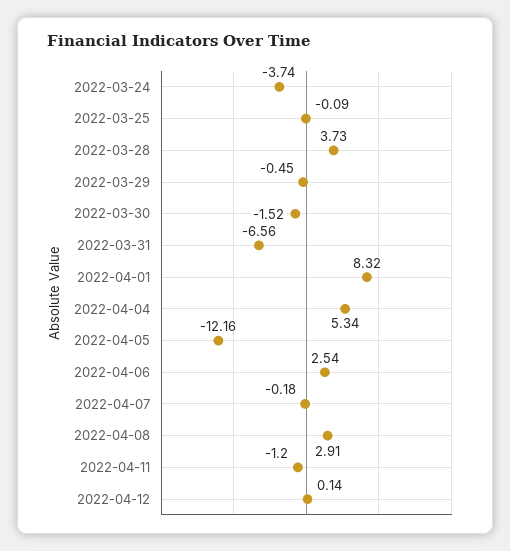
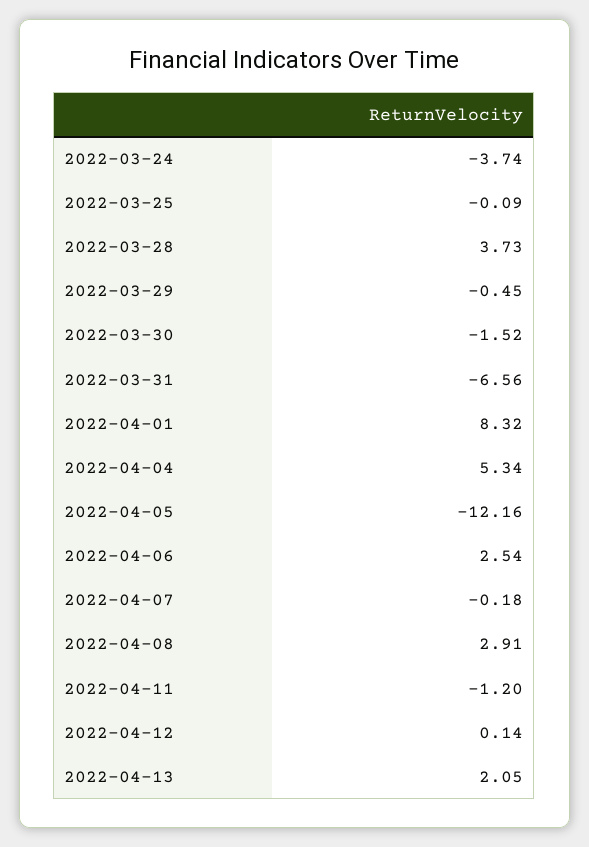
2022-04-13: none -> 2.05

